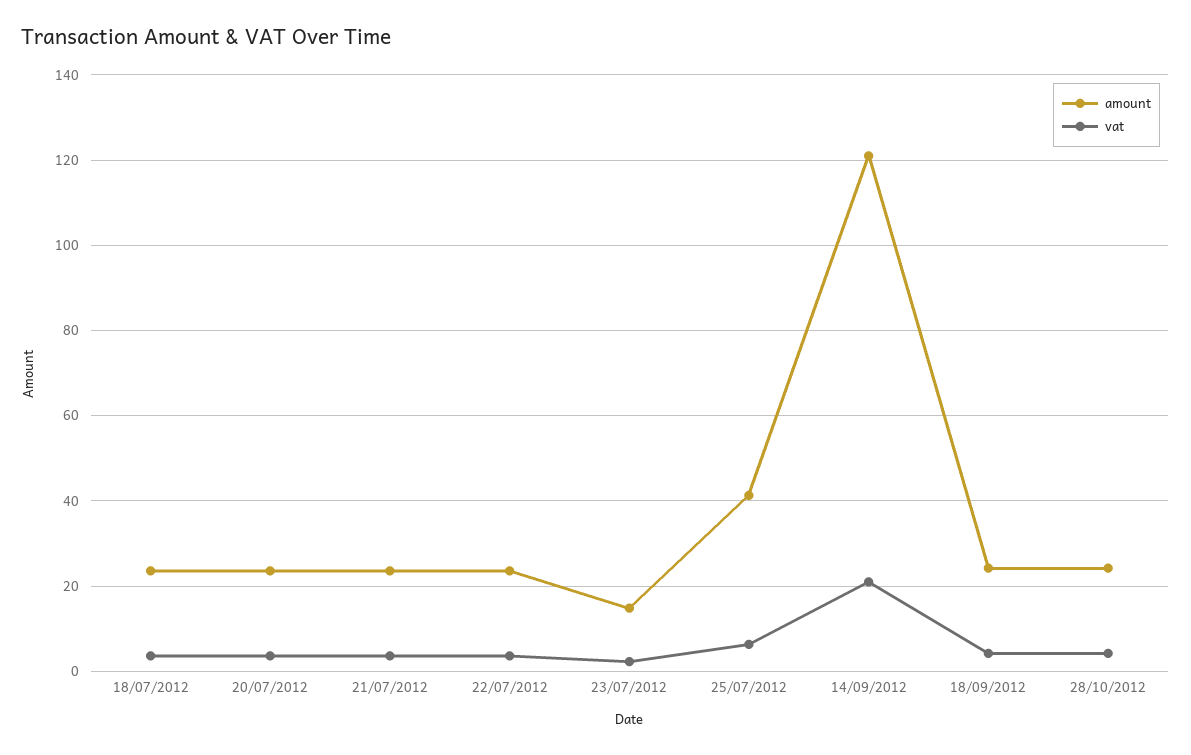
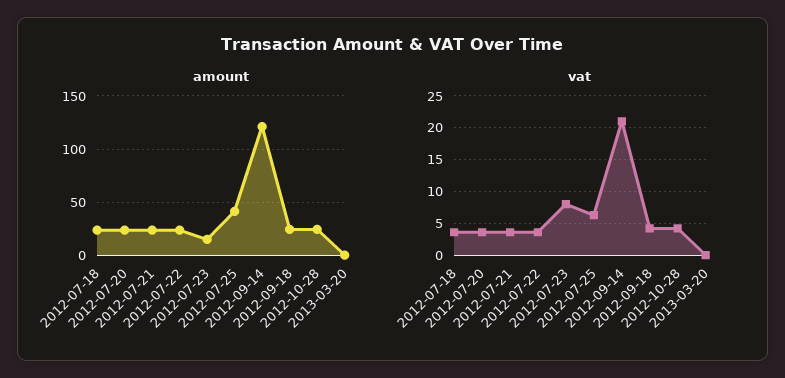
vat, 23/07/2012: 2 -> 8
amount, 2013-03-20: none -> 0
vat, 2013-03-20: none -> 0

